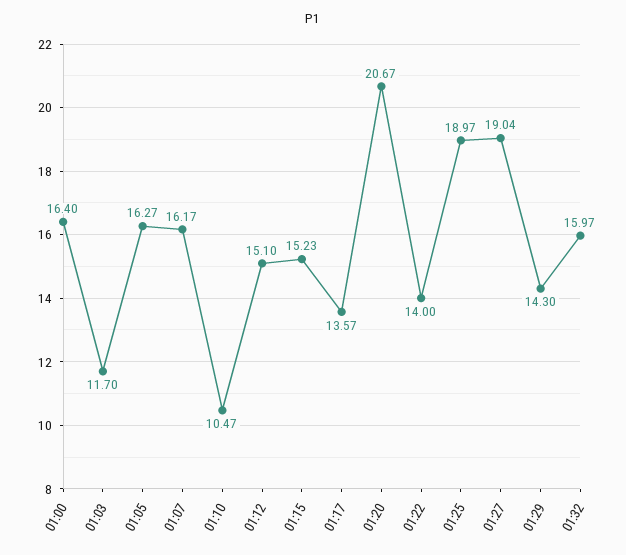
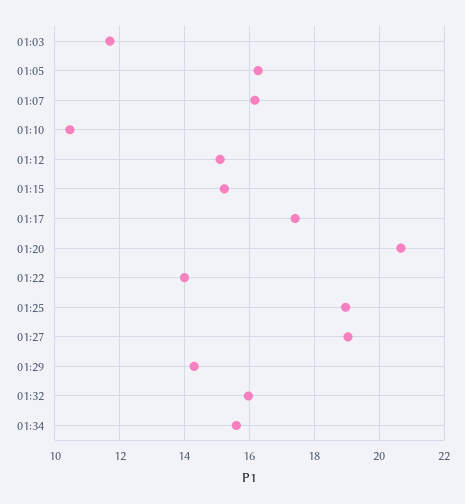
01:00: 16.4 -> none
01:17: 13.57 -> 17.4
01:34: none -> 15.6

